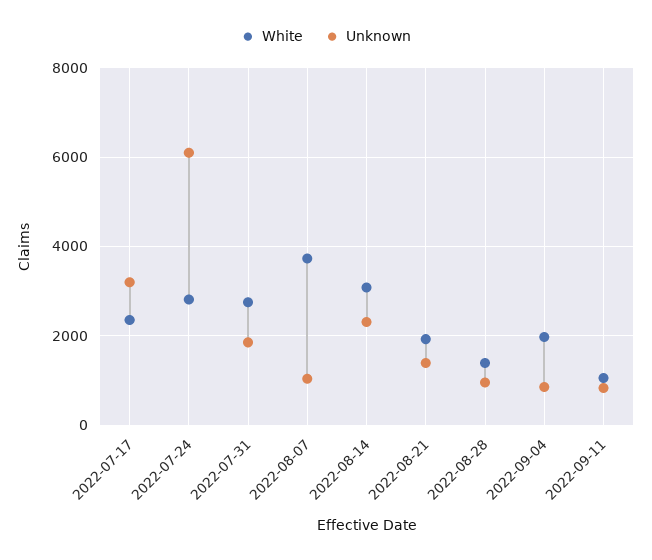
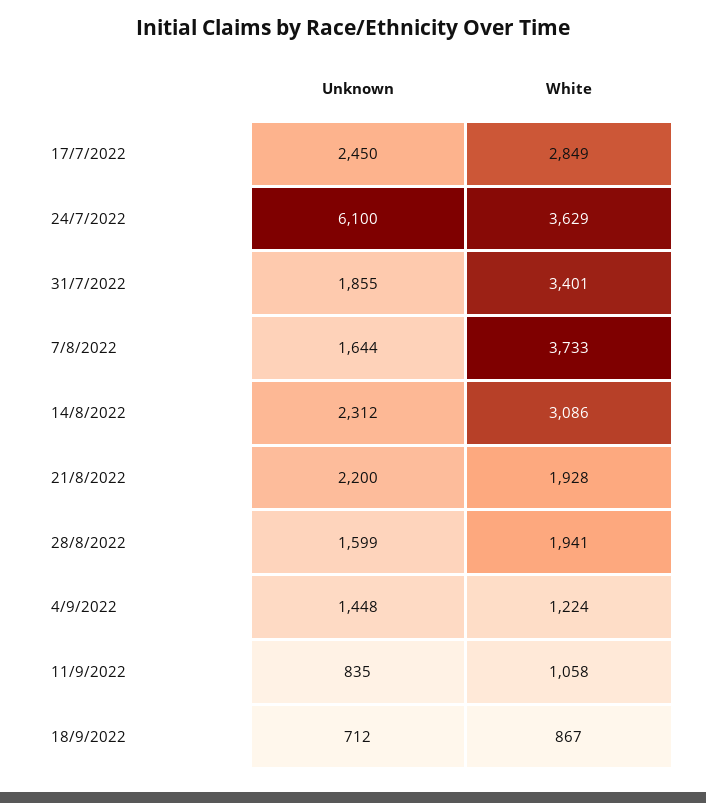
White, 2022-07-17: 2400 -> 2849
Unknown, 2022-07-17: 3200 -> 2450
White, 2022-07-24: 2800 -> 3629
White, 2022-07-31: 2800 -> 3401
Unknown, 2022-08-07: 1000 -> 1644
Unknown, 2022-08-21: 1400 -> 2200
White, 2022-08-28: 1400 -> 1941
Unknown, 2022-08-28: 1000 -> 1599
White, 2022-09-04: 2000 -> 1224
Unknown, 2022-09-04: 800 -> 1448
Unknown, 18/9/2022: none -> 712
White, 18/9/2022: none -> 867

